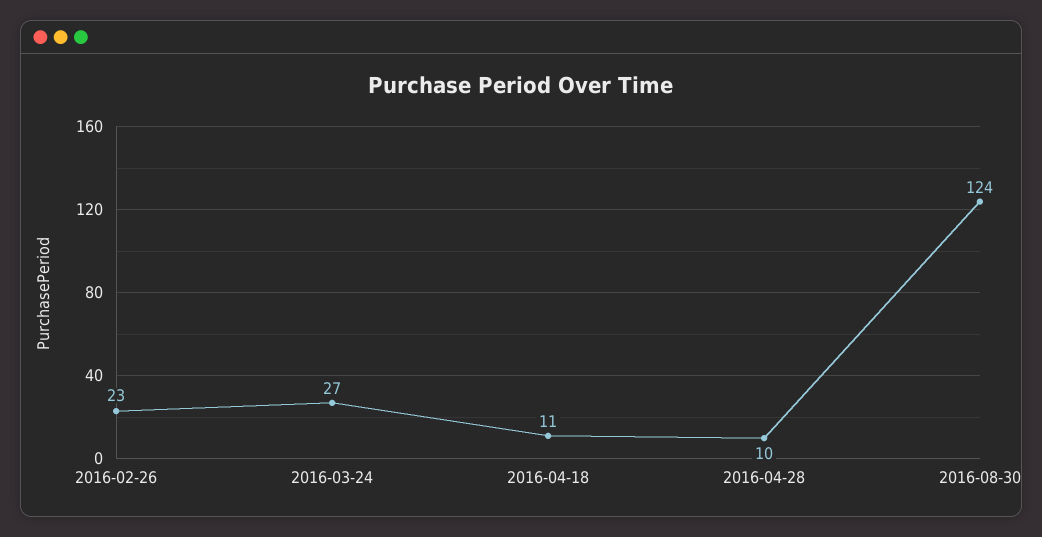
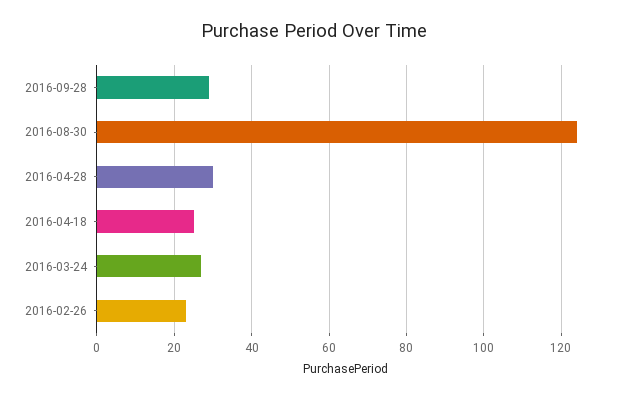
2016-04-18: 11 -> 25
2016-04-28: 10 -> 30
2016-09-28: none -> 30

